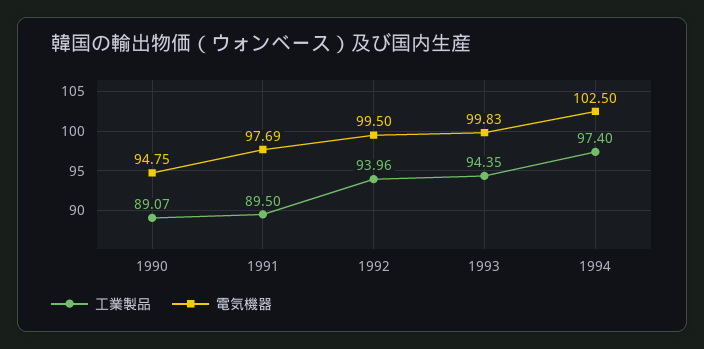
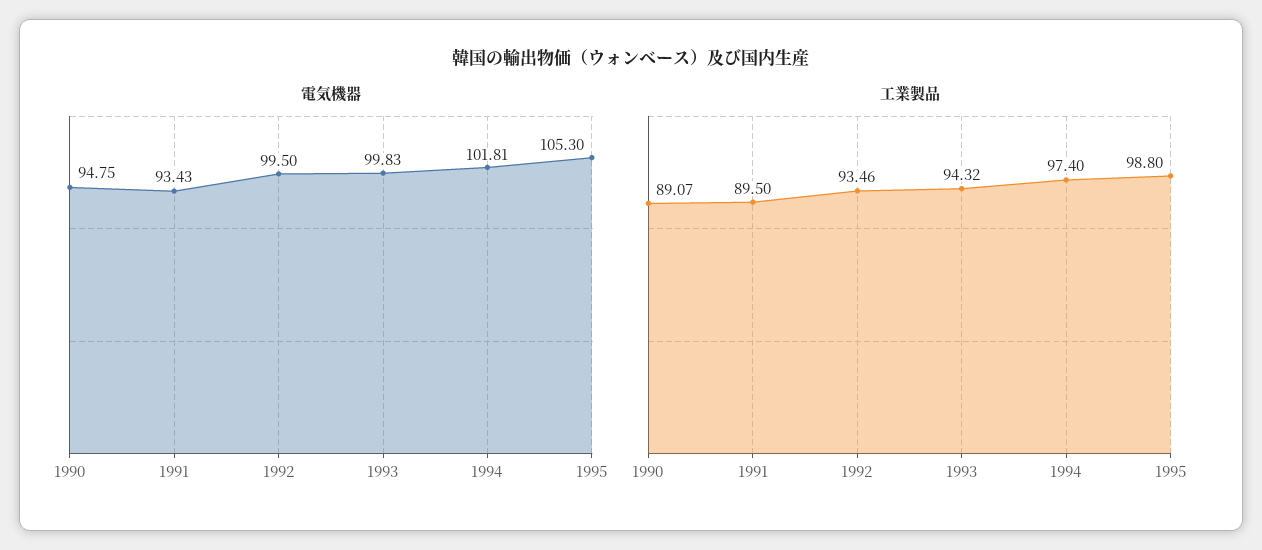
電気機器, 1991: 97.69 -> 93.43
工業製品, 1992: 93.96 -> 93.46
工業製品, 1993: 94.35 -> 94.32
電気機器, 1994: 102.5 -> 101.81
電気機器, 1995: none -> 105.3
工業製品, 1995: none -> 98.8

